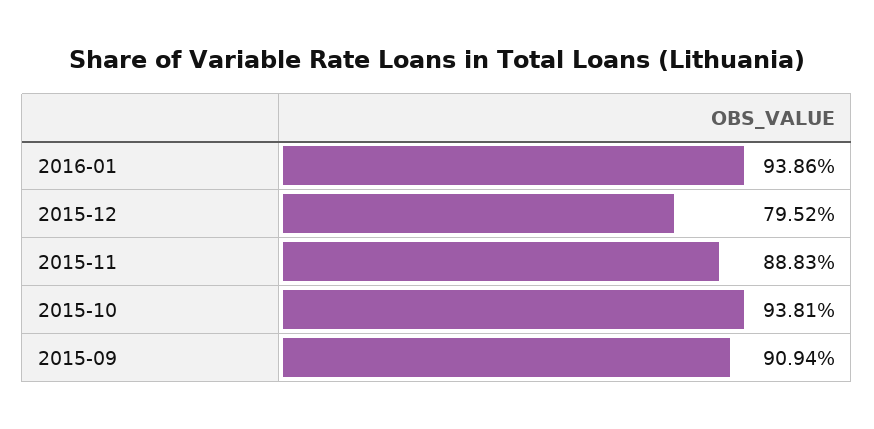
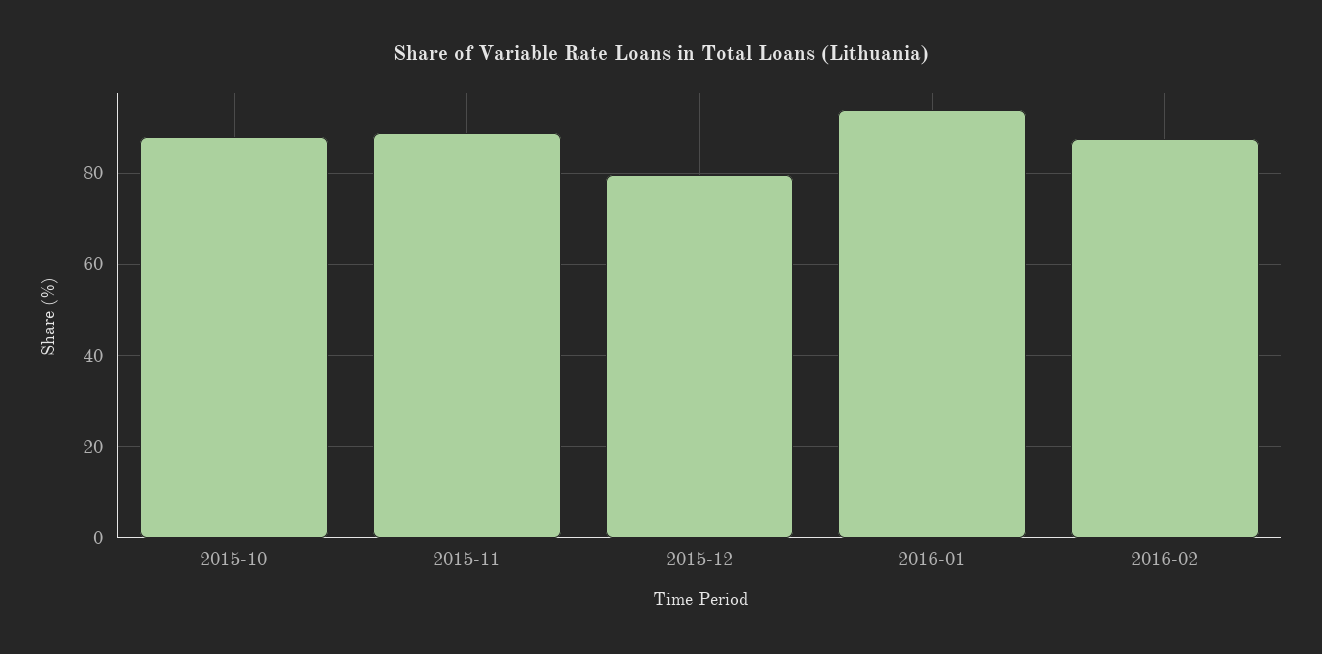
2015-10: 93.81 -> 88
2015-09: 90.94 -> none
2016-02: none -> 88

